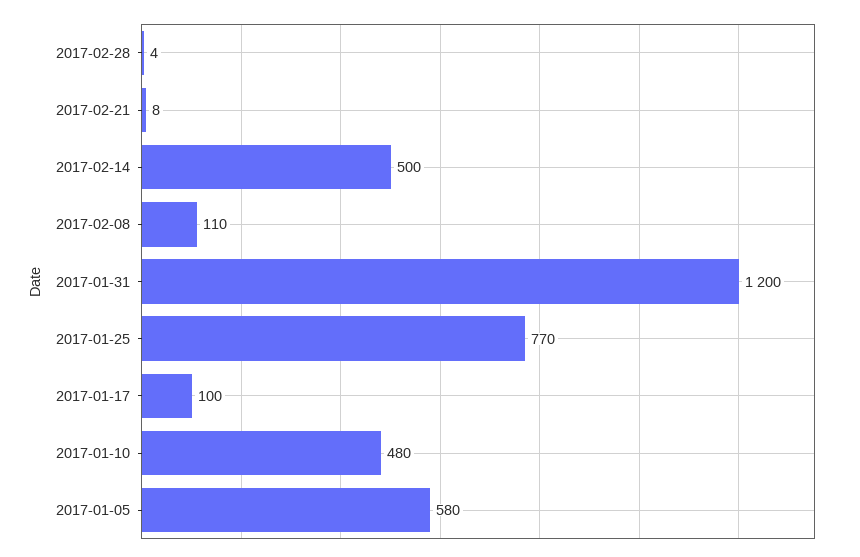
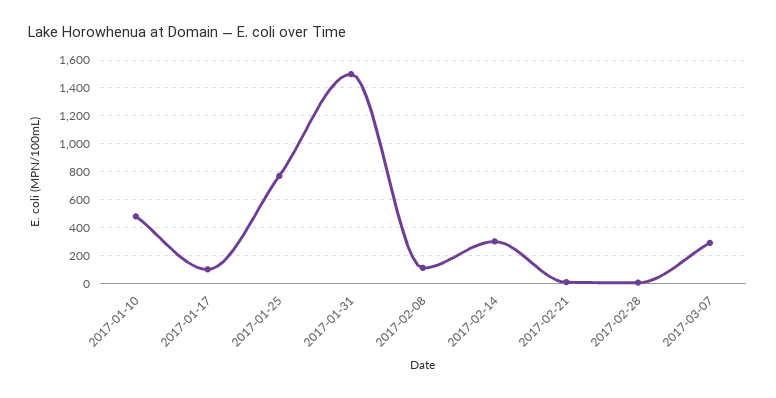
2017-02-14: 500 -> 300
2017-01-31: 1200 -> 1500
2017-01-05: 580 -> none
2017-03-07: none -> 300

